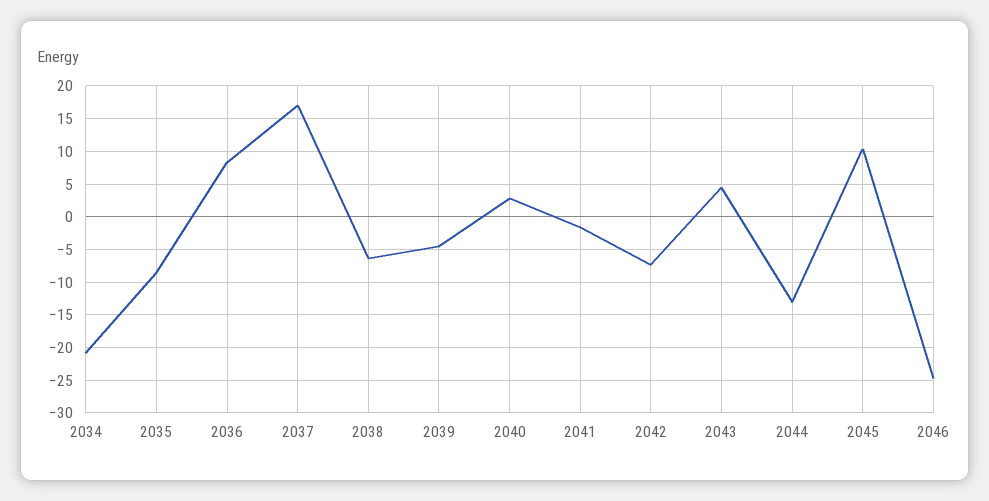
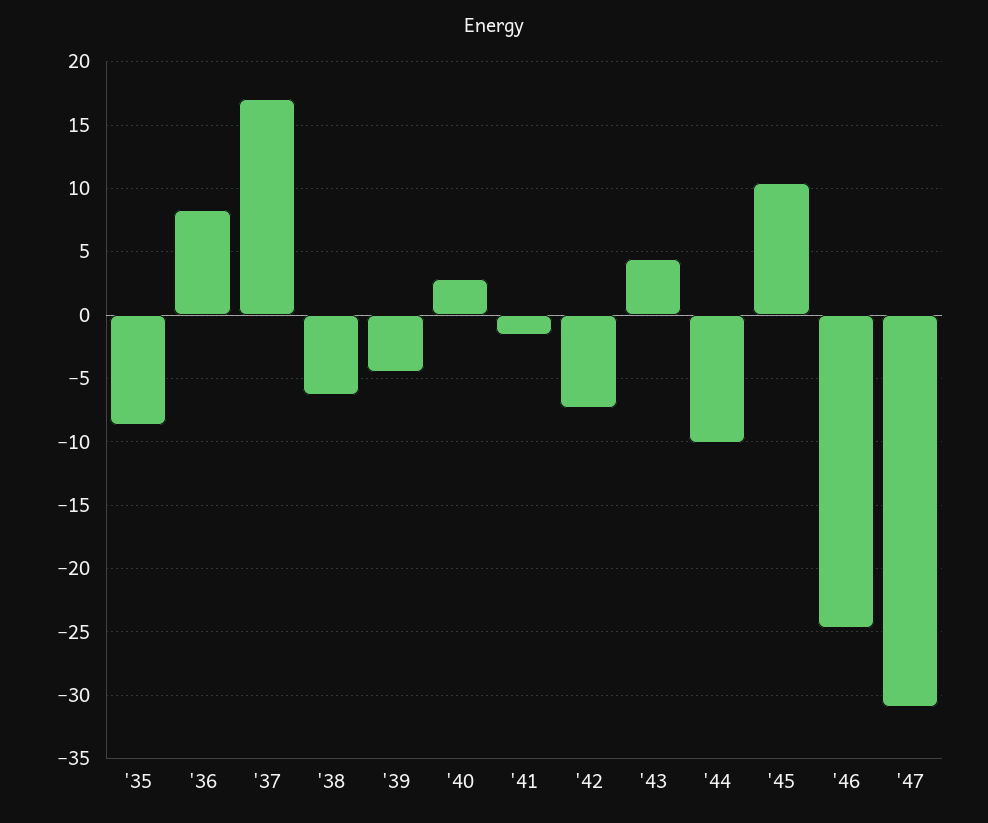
2034: -21 -> none
2044: -13 -> -10
'47: none -> -31

